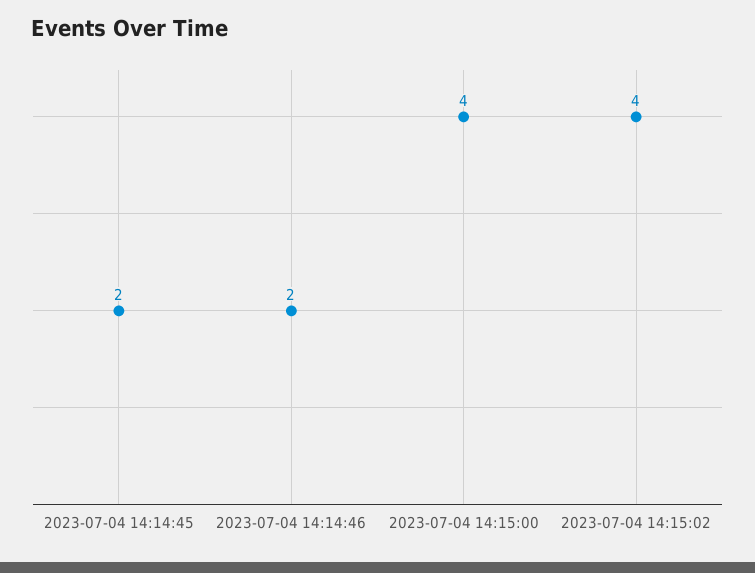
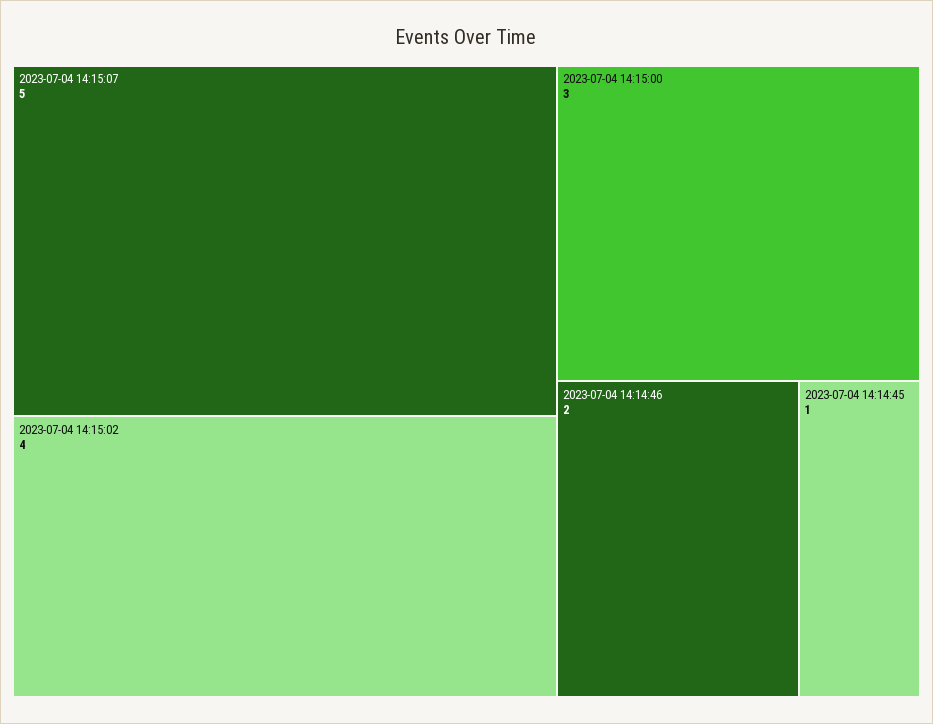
2023-07-04 14:14:45: 2 -> 1
2023-07-04 14:15:00: 4 -> 3
2023-07-04 14:15:07: none -> 5

